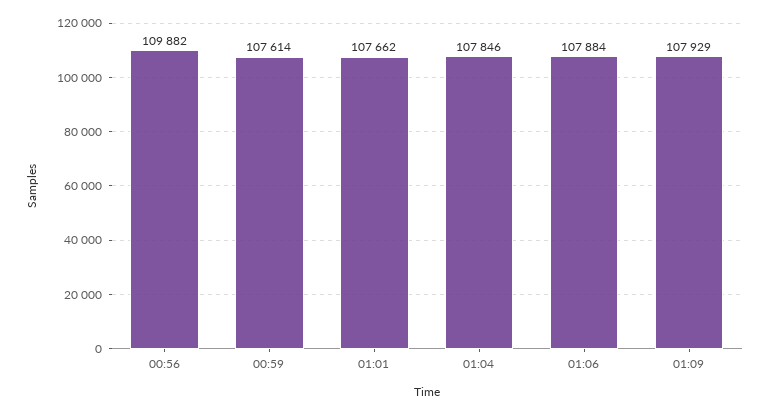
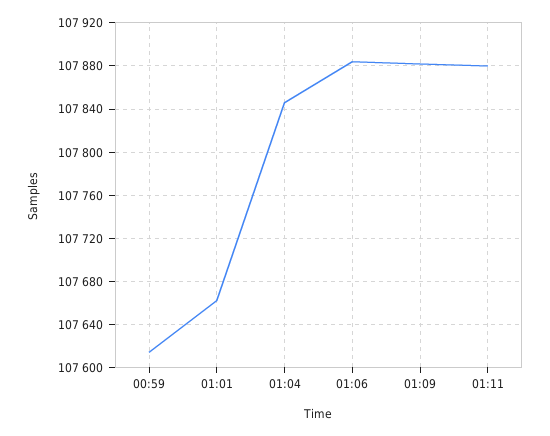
00:56: 109882 -> none
01:09: 107929 -> 107880
01:11: none -> 107880

